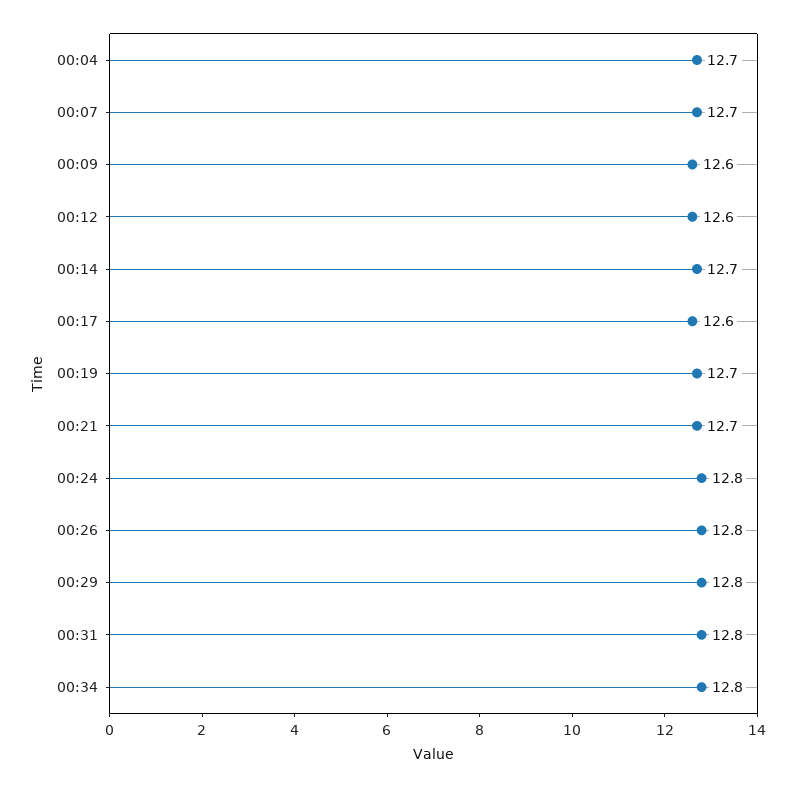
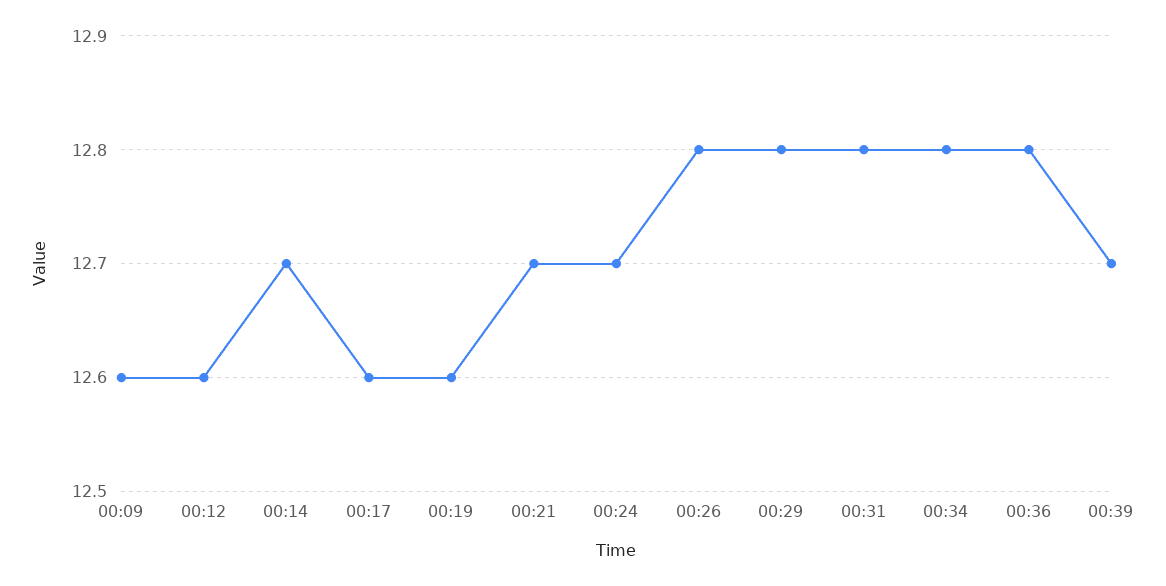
00:04: 12.7 -> none
00:07: 12.7 -> none
00:19: 12.7 -> 12.6
00:24: 12.8 -> 12.7
00:36: none -> 12.8
00:39: none -> 12.7

